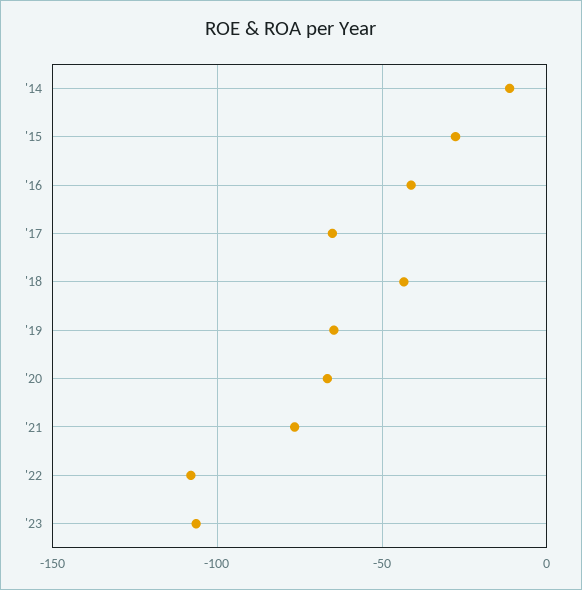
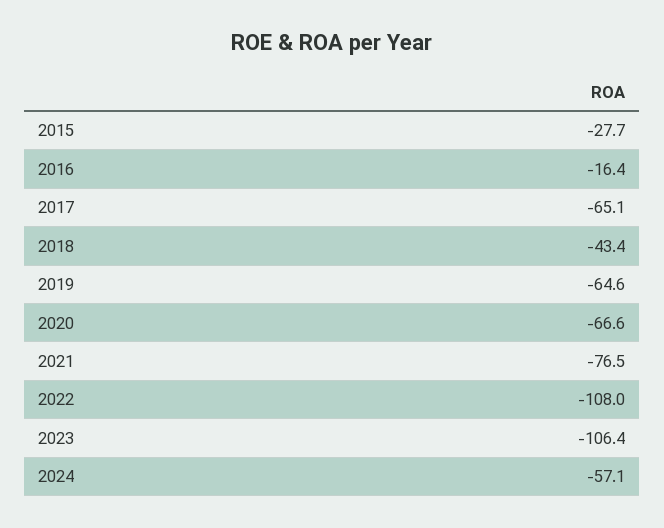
'14: -10 -> none
'16: -40 -> -16.4
2024: none -> -57.1

